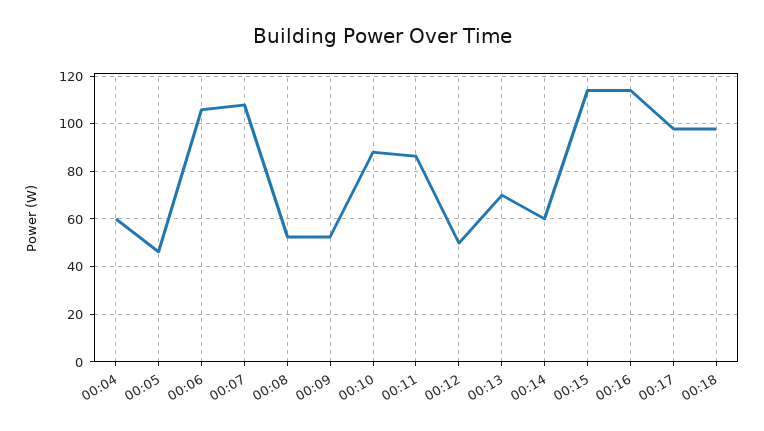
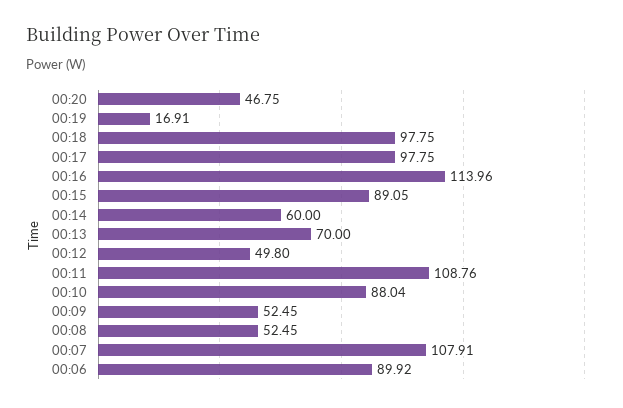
00:04: 60 -> none
00:05: 45 -> none
00:06: 105 -> 89.92
00:11: 85 -> 108.76
00:15: 115 -> 89.05
00:20: none -> 46.75
00:19: none -> 16.91

